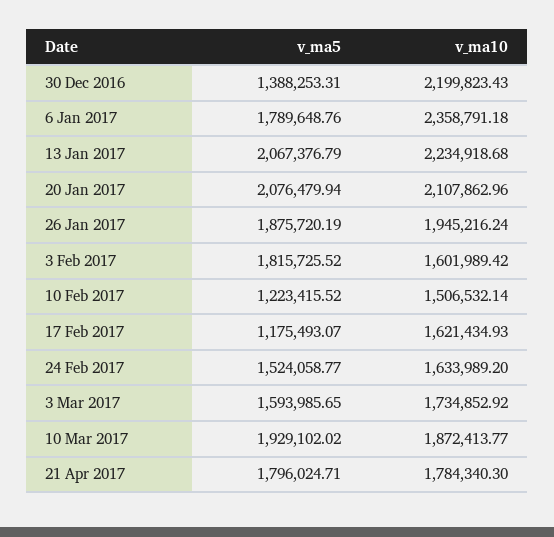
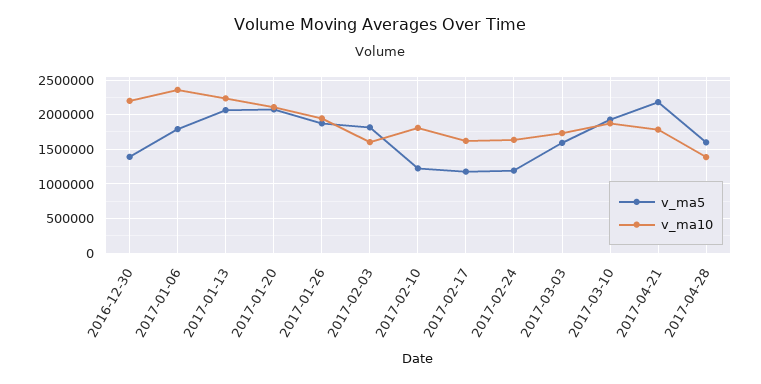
v_ma10, 10 Feb 2017: 1506532.14 -> 1800000
v_ma5, 24 Feb 2017: 1524058.77 -> 1200000
v_ma5, 21 Apr 2017: 1796024.71 -> 2200000
v_ma5, 2017-04-28: none -> 1600000
v_ma10, 2017-04-28: none -> 1400000

